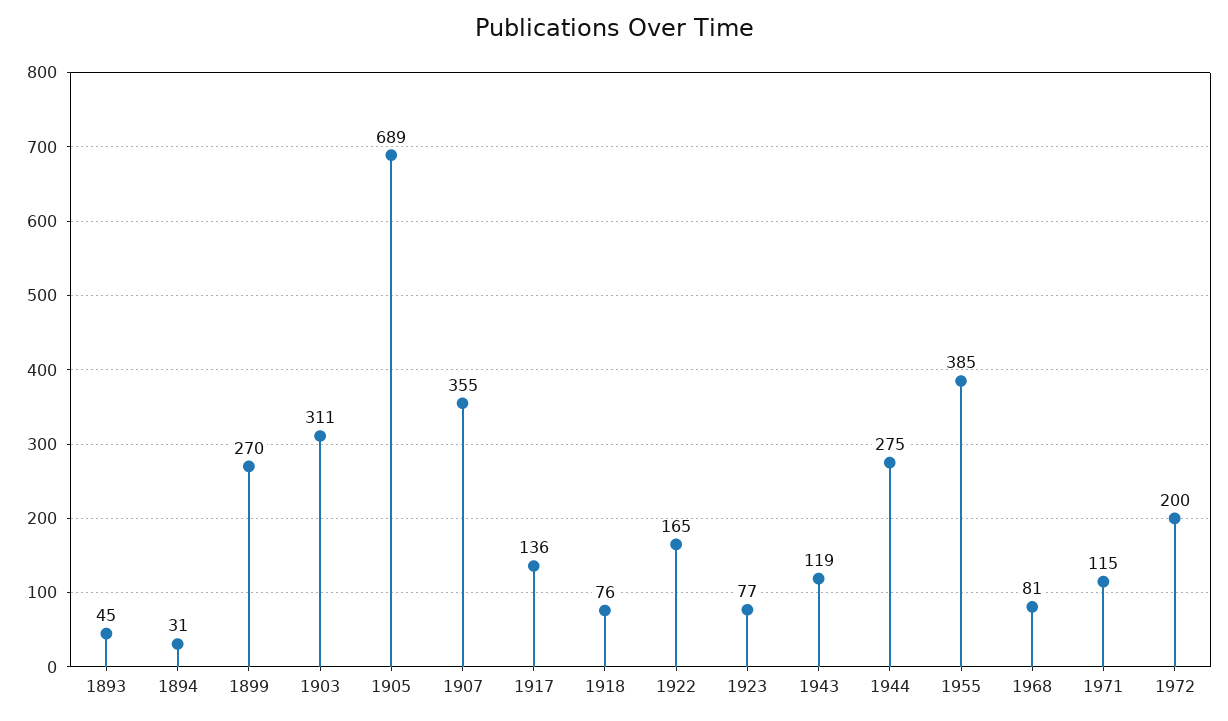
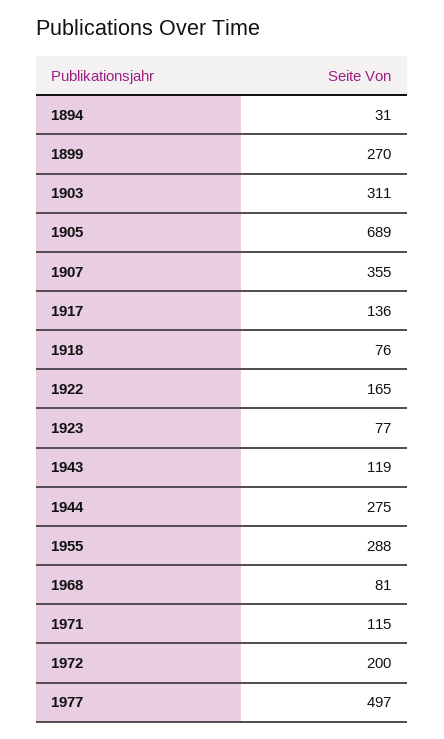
1893: 45 -> none
1955: 385 -> 288
1977: none -> 497

